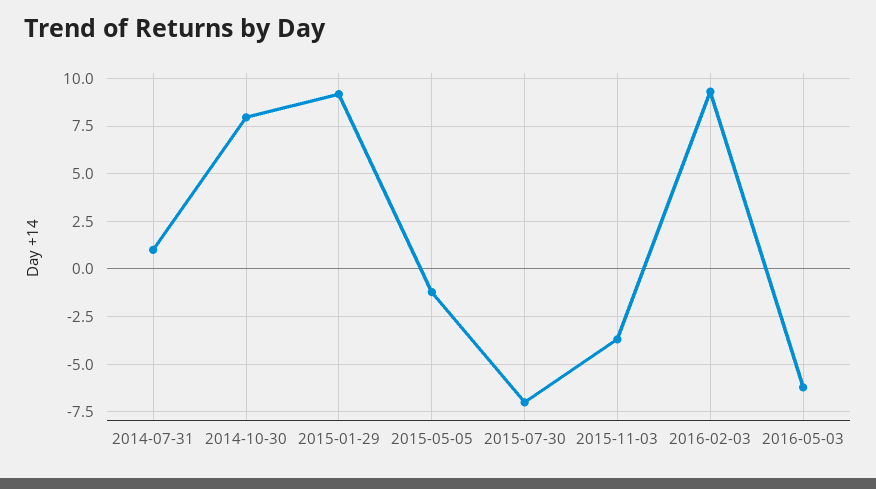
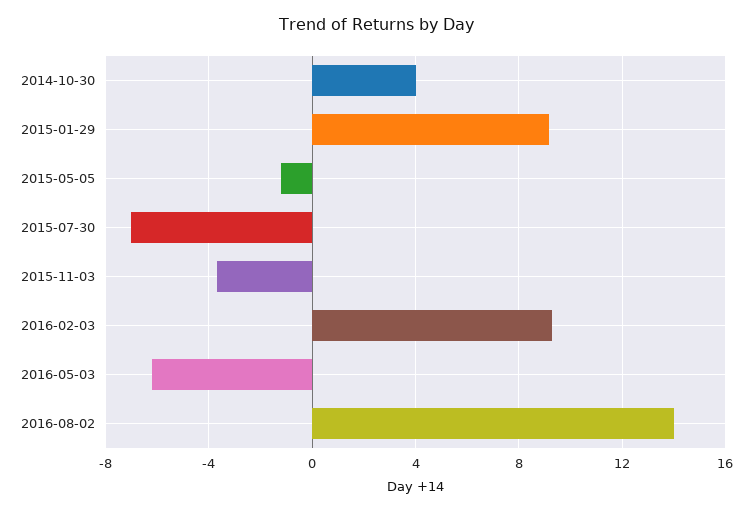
2014-07-31: 1 -> none
2014-10-30: 8 -> 4
2016-08-02: none -> 14

